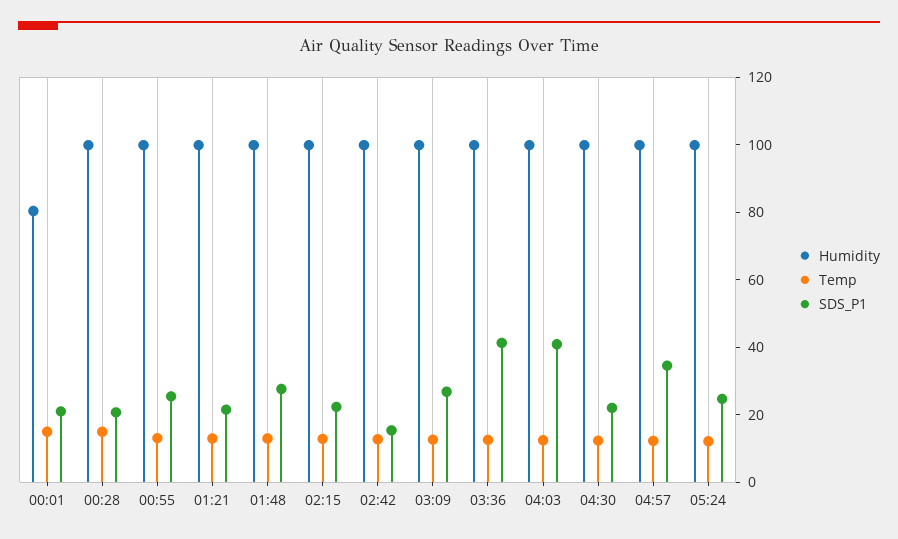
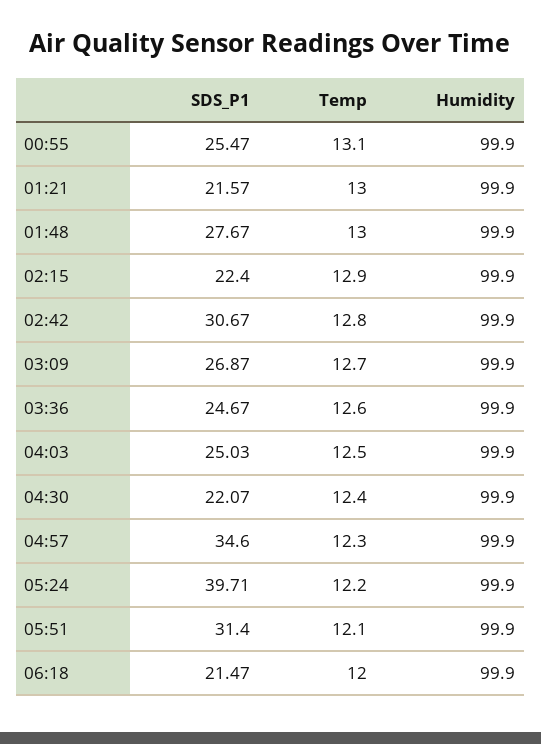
Humidity, 00:01: 80 -> none
Temp, 00:01: 15 -> none
SDS_P1, 00:01: 20 -> none
Humidity, 00:28: 100 -> none
Temp, 00:28: 15 -> none
SDS_P1, 00:28: 20 -> none
SDS_P1, 02:42: 15 -> 30.67
SDS_P1, 03:36: 40 -> 24.67
SDS_P1, 04:03: 40 -> 25.03
SDS_P1, 05:24: 25 -> 39.71
SDS_P1, 05:51: none -> 31.4
Temp, 05:51: none -> 12.1
Humidity, 05:51: none -> 99.9
SDS_P1, 06:18: none -> 21.47
Temp, 06:18: none -> 12
Humidity, 06:18: none -> 99.9

